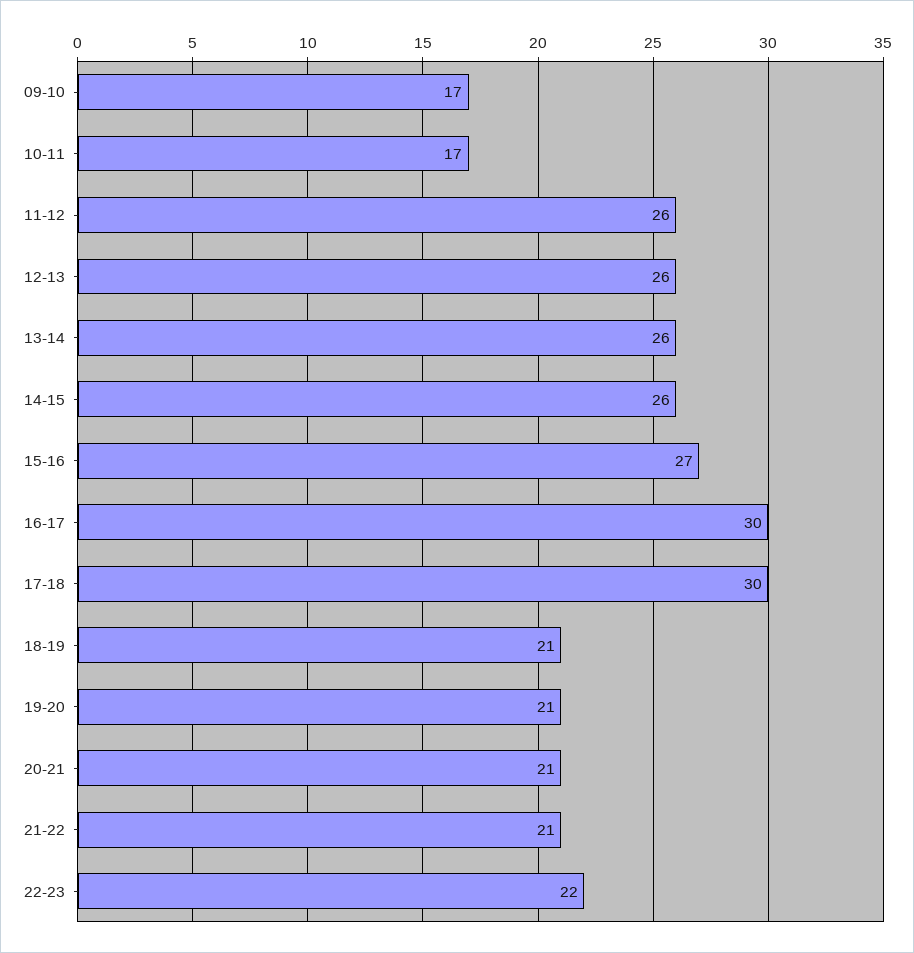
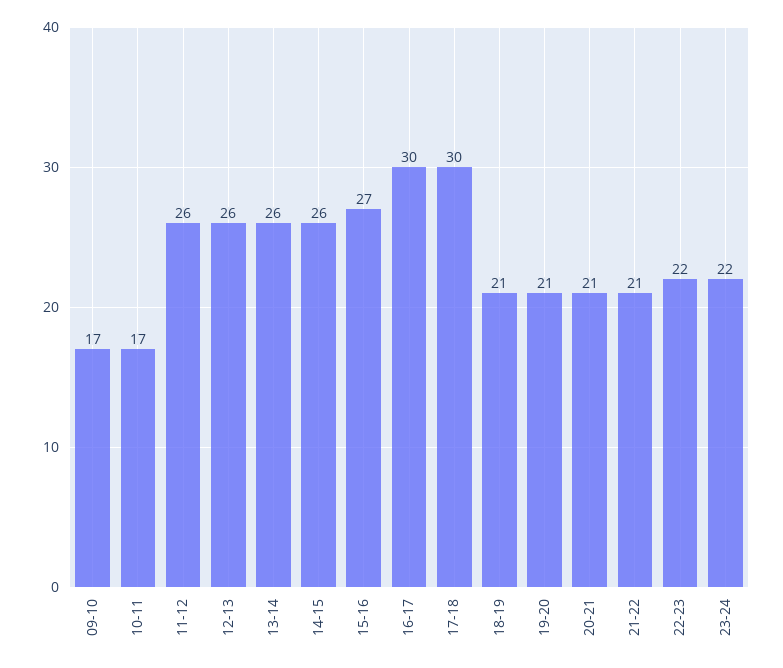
23-24: none -> 22

